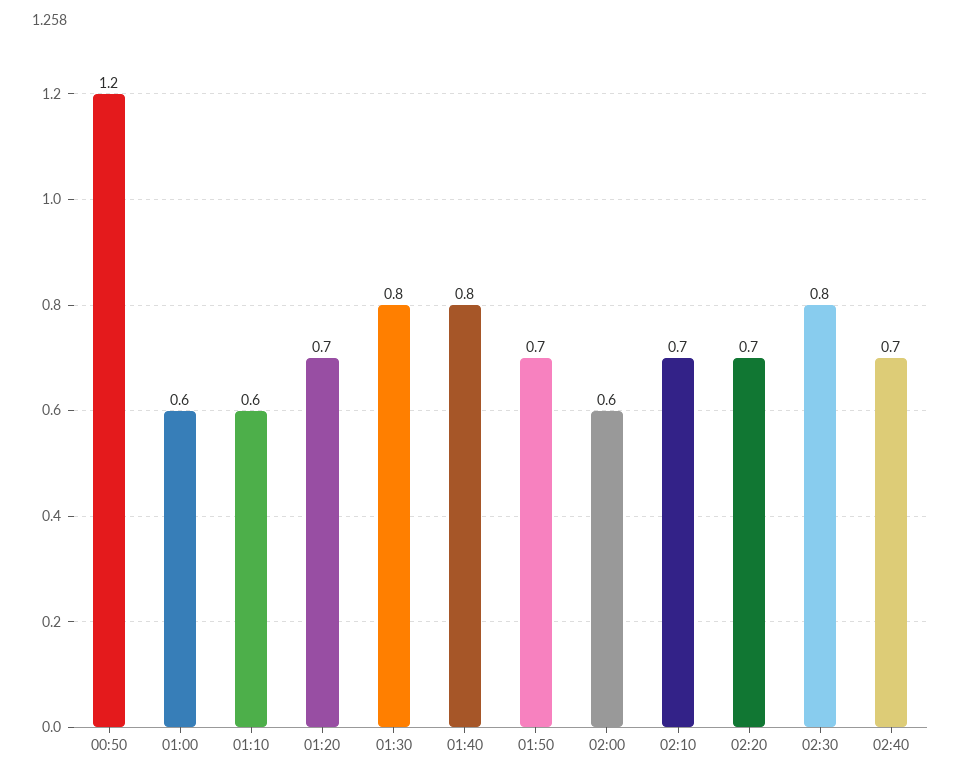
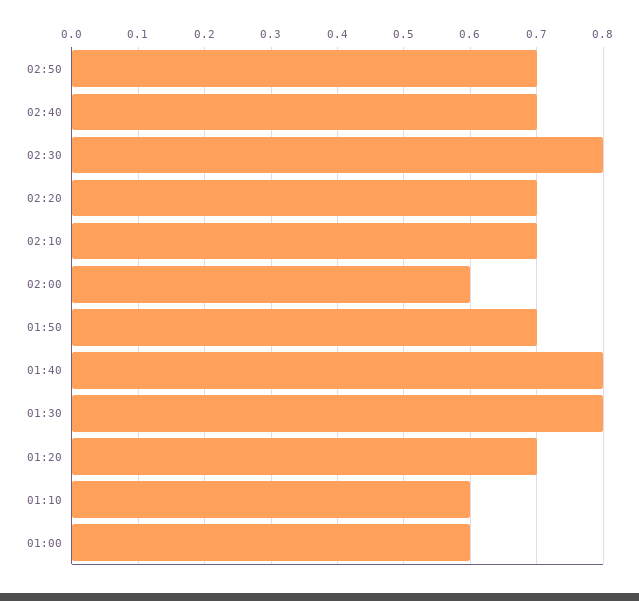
00:50: 1.2 -> none
02:50: none -> 0.7

